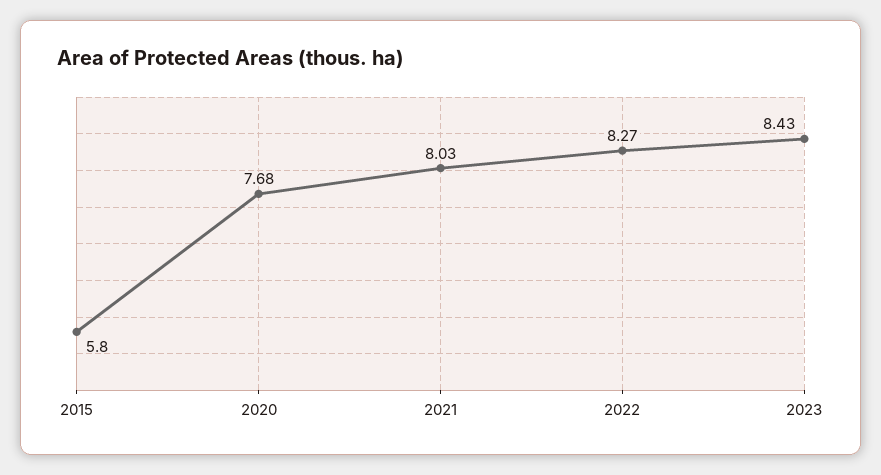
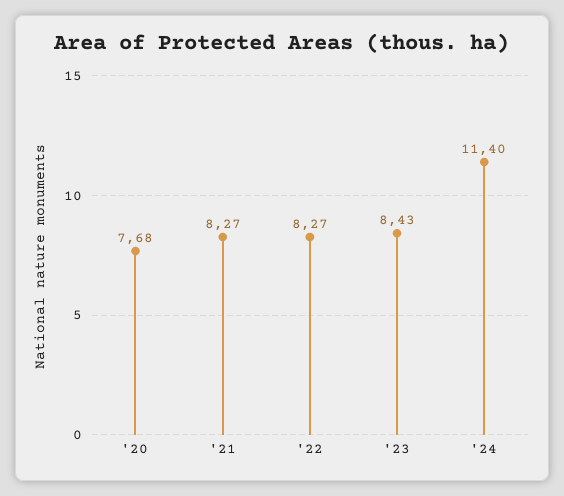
2015: 5.8 -> none
2021: 8.03 -> 8.27
'24: none -> 11.4

